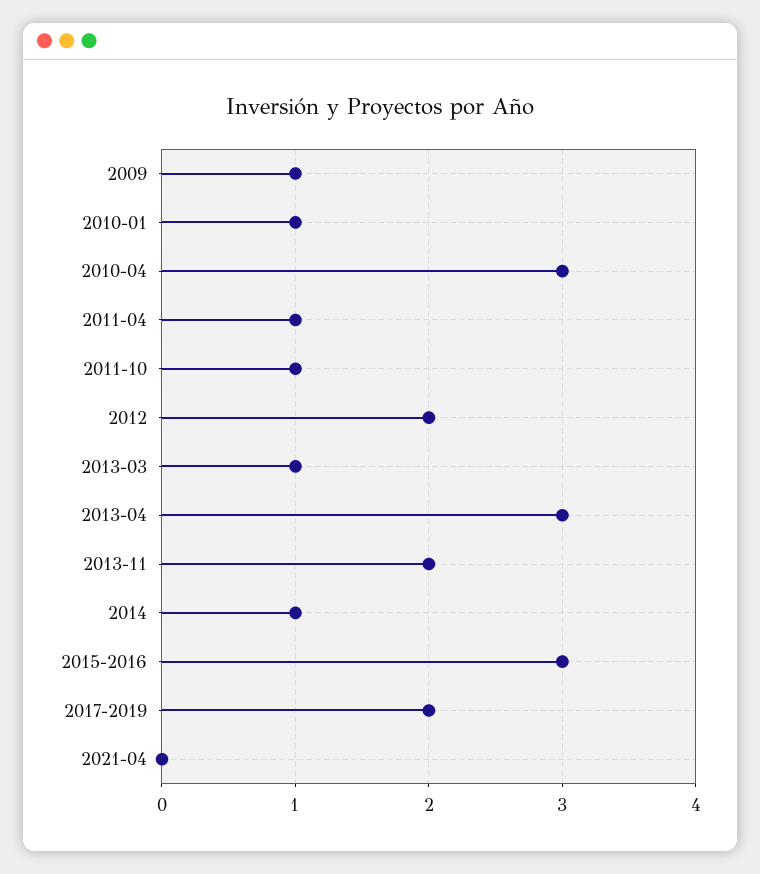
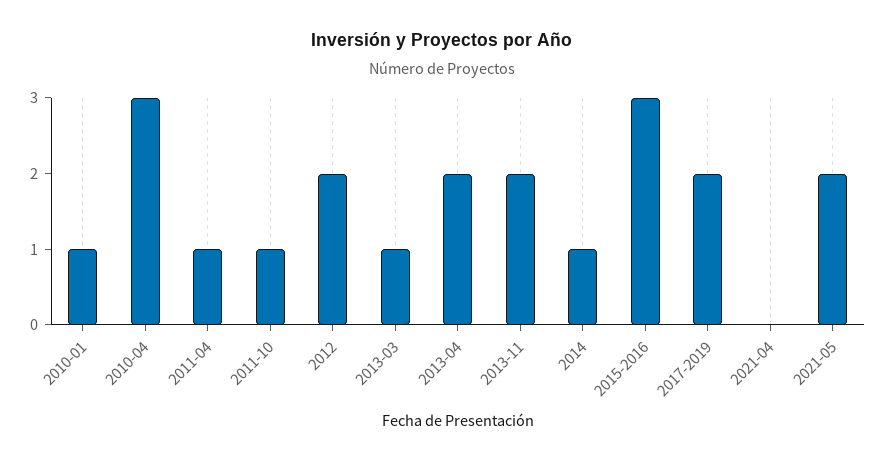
2009: 1 -> none
2013-04: 3 -> 2
2021-05: none -> 2

